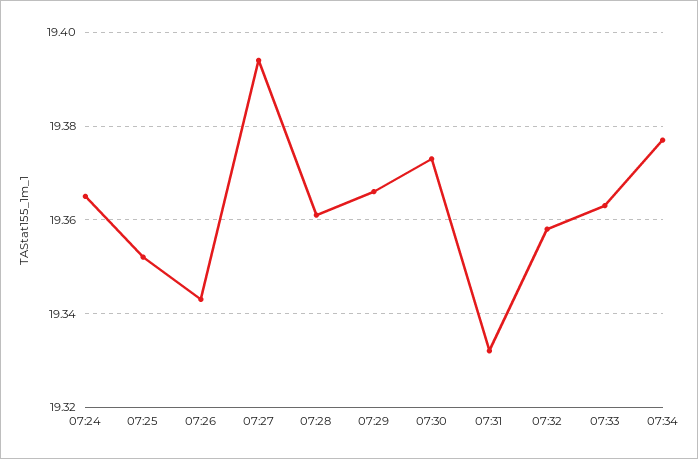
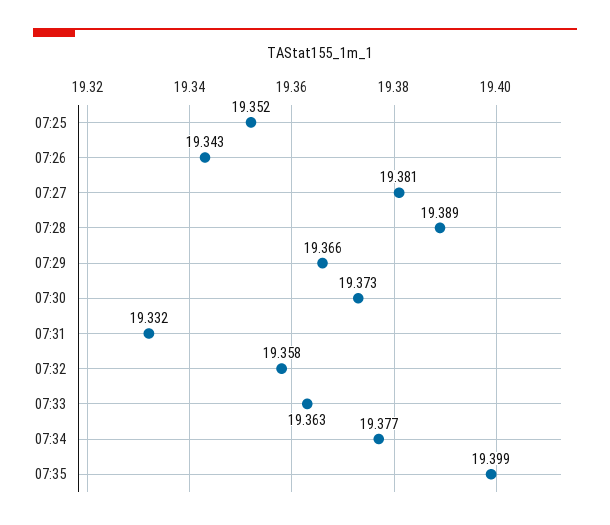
07:24: 19.365 -> none
07:27: 19.395 -> 19.381
07:28: 19.36 -> 19.389
07:35: none -> 19.399

